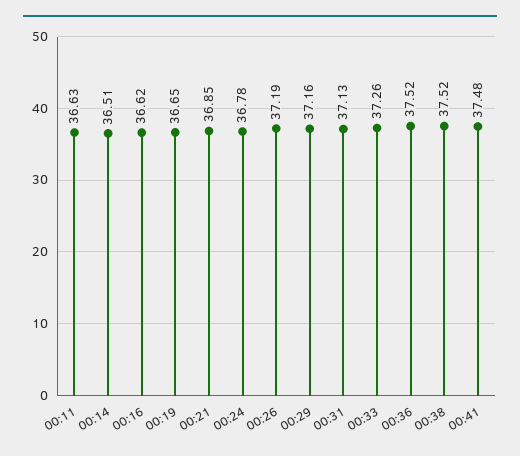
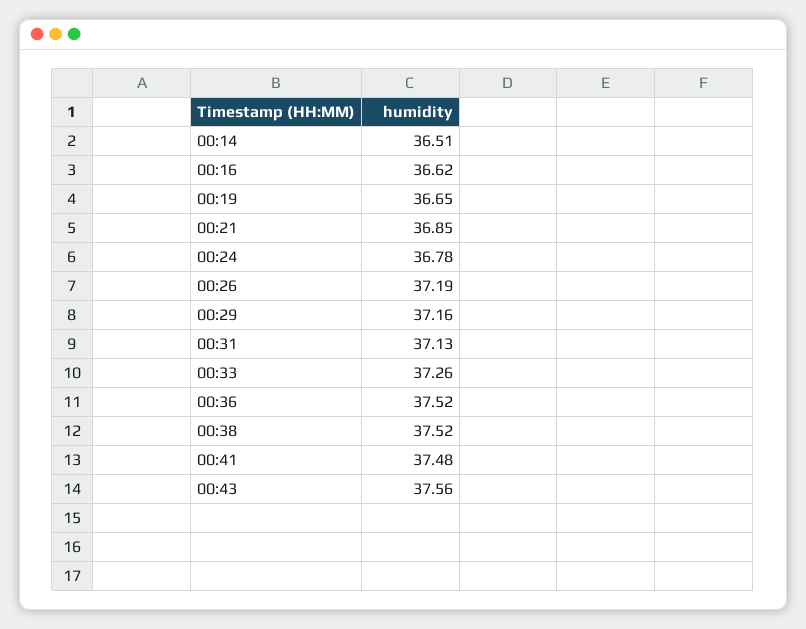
00:11: 36.63 -> none
00:43: none -> 37.56

